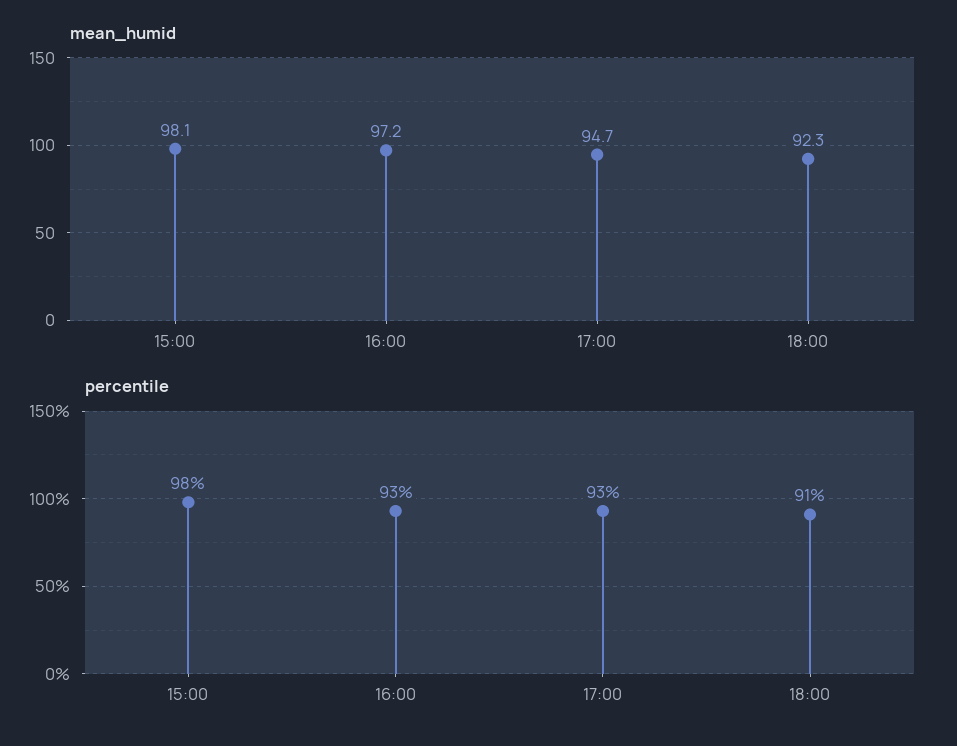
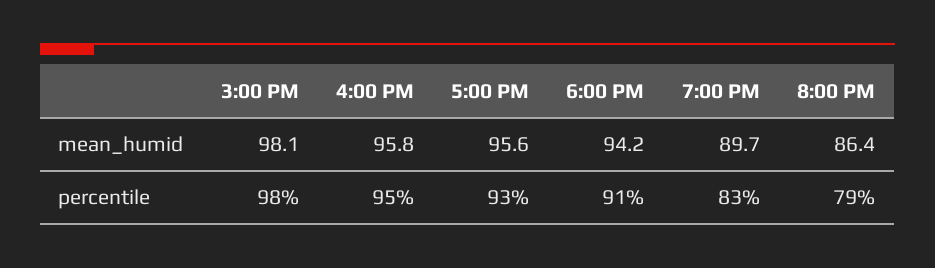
mean_humid, 16:00: 97.2 -> 95.8
mean_humid, 17:00: 94.7 -> 95.6
mean_humid, 18:00: 92.3 -> 94.2
percentile, 16:00: 93 -> 95
mean_humid, 7:00 PM: none -> 89.7
mean_humid, 8:00 PM: none -> 86.4
percentile, 7:00 PM: none -> 83
percentile, 8:00 PM: none -> 79

